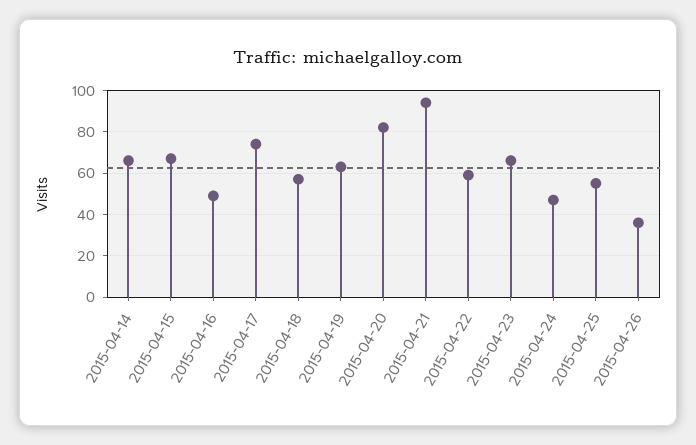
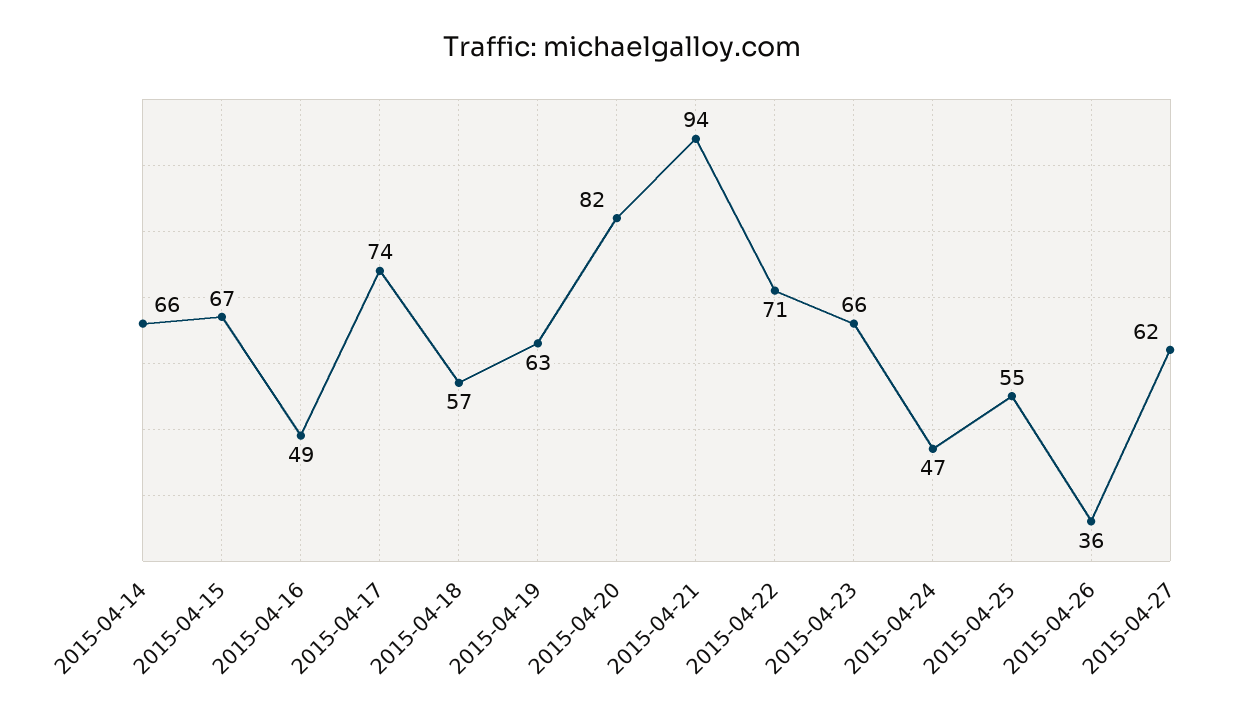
2015-04-22: 60 -> 71
2015-04-27: none -> 62

